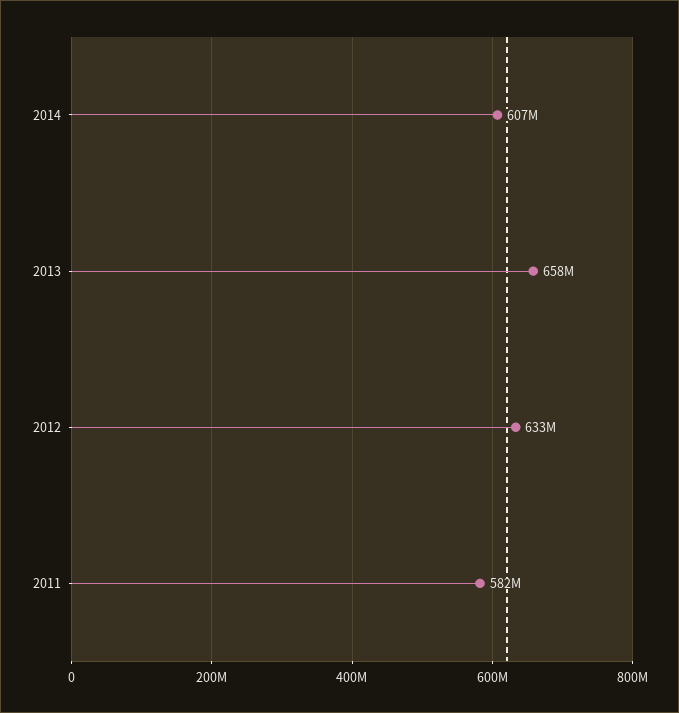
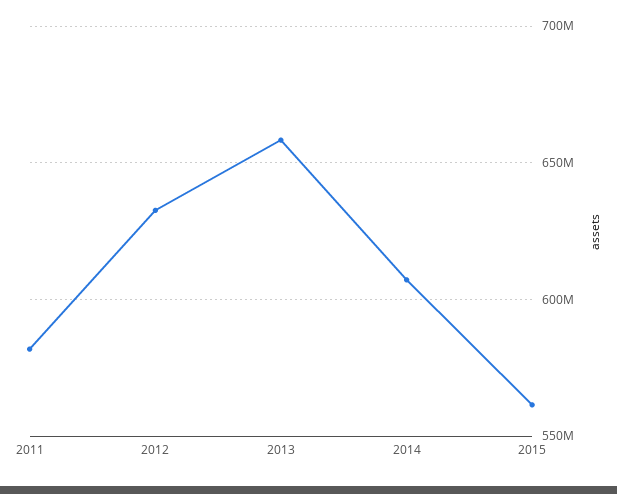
2015: none -> 560000000

